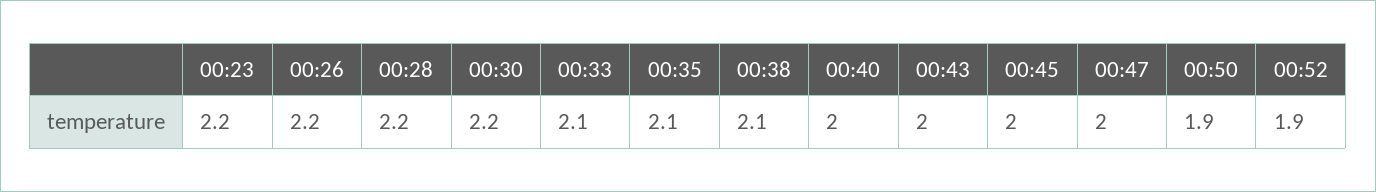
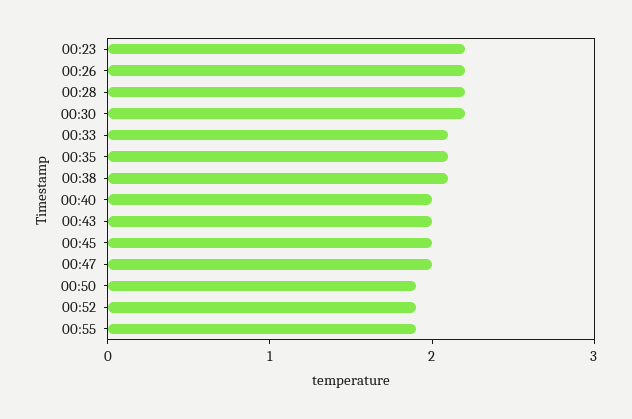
00:55: none -> 1.9

